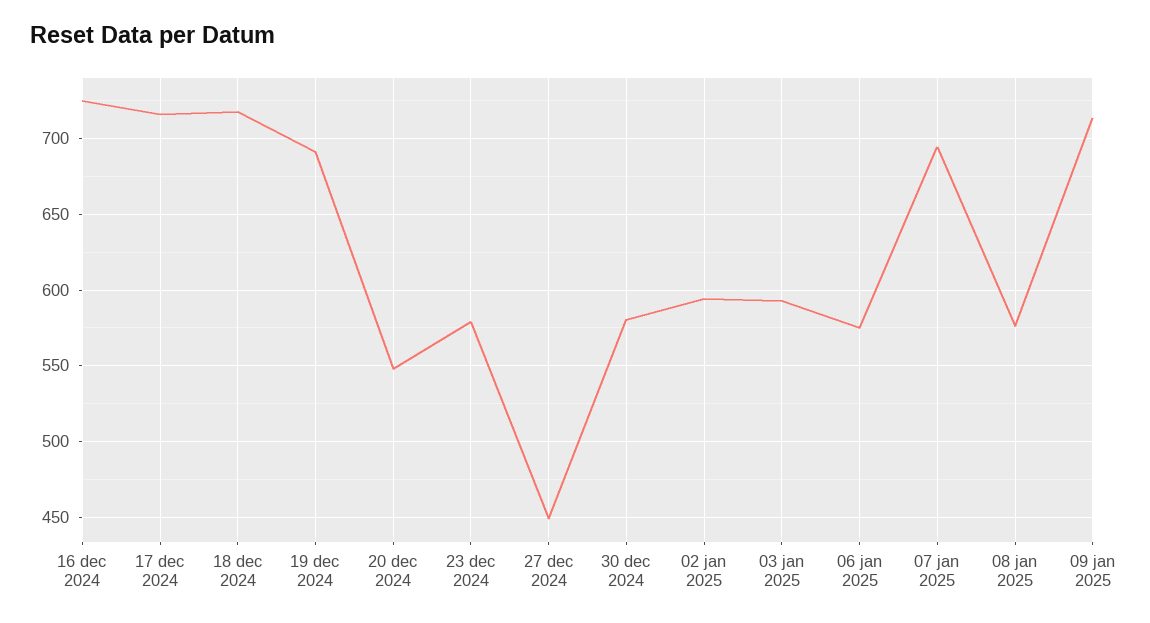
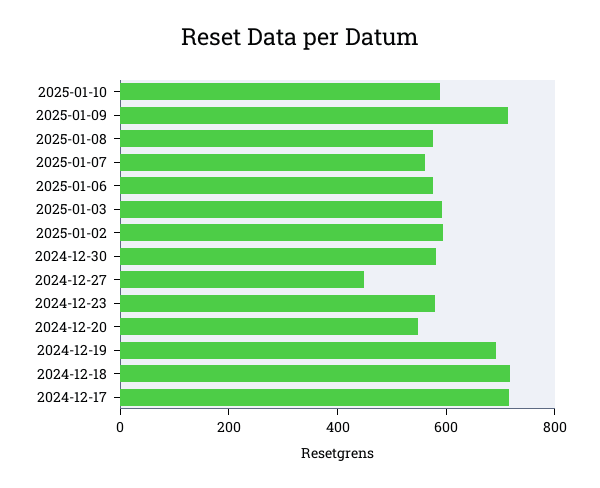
16 dec 2024: 725 -> none
07 jan 2025: 695 -> 550
2025-01-10: none -> 600

